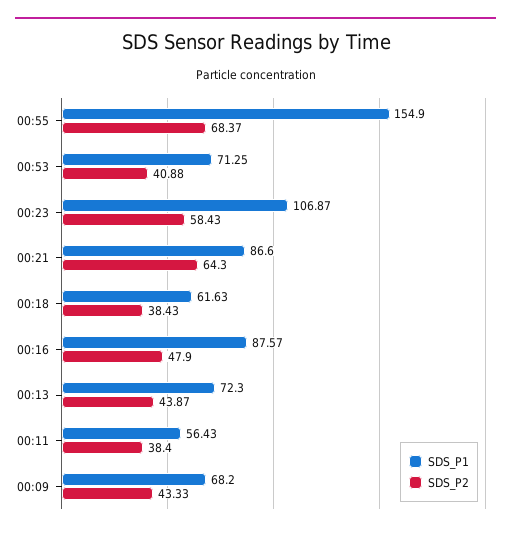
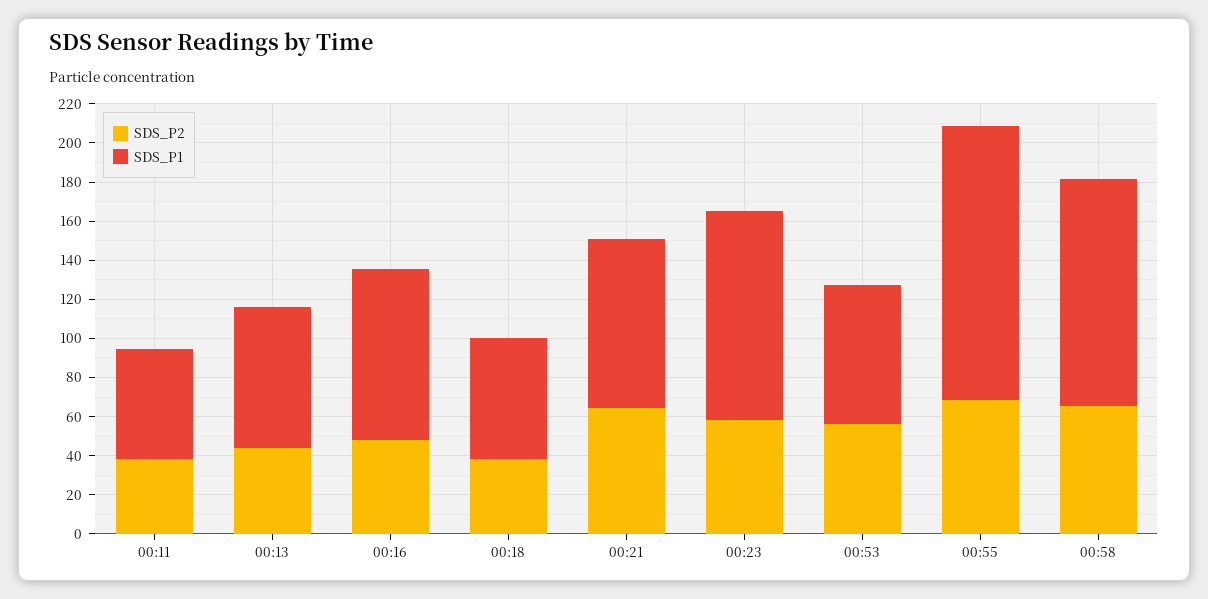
SDS_P1, 00:55: 154.9 -> 140
SDS_P2, 00:53: 40.88 -> 55
SDS_P1, 00:09: 68.2 -> none
SDS_P2, 00:09: 43.33 -> none
SDS_P2, 00:58: none -> 65
SDS_P1, 00:58: none -> 115

